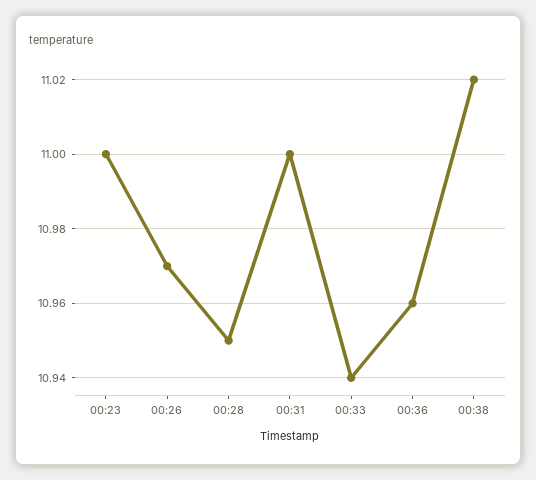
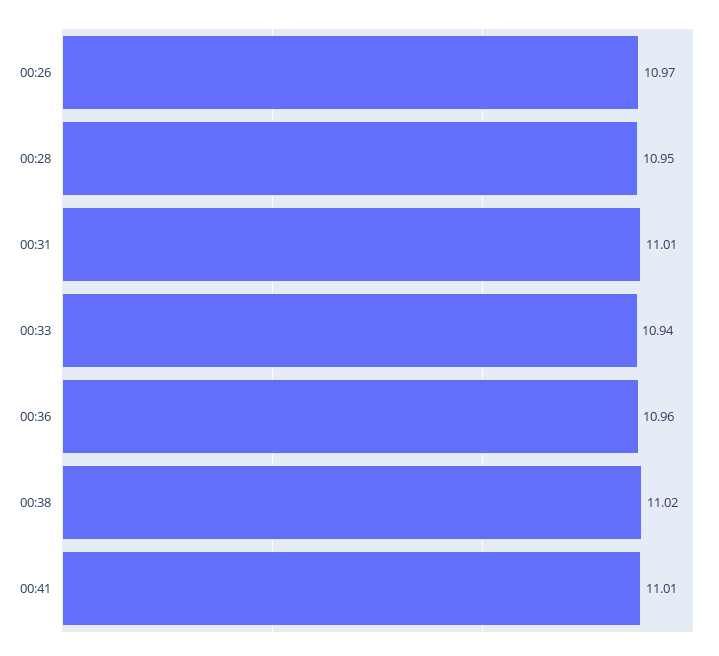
00:23: 11 -> none
00:31: 11 -> 11.01
00:41: none -> 11.01

